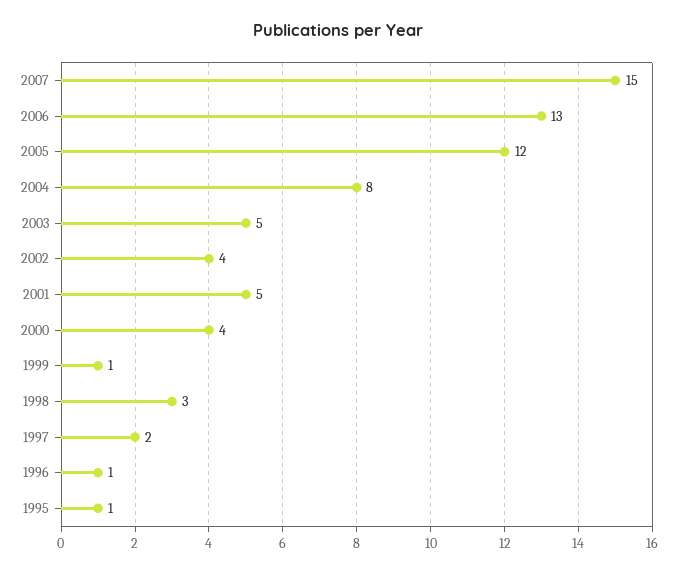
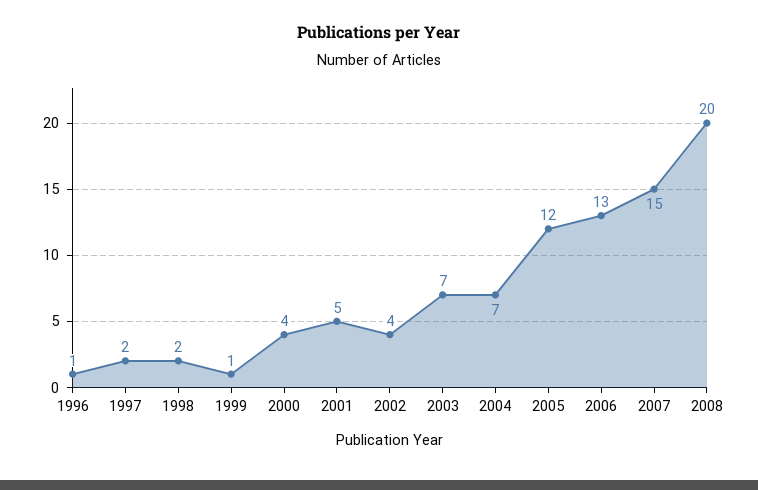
2004: 8 -> 7
2003: 5 -> 7
1998: 3 -> 2
1995: 1 -> none
2008: none -> 20

